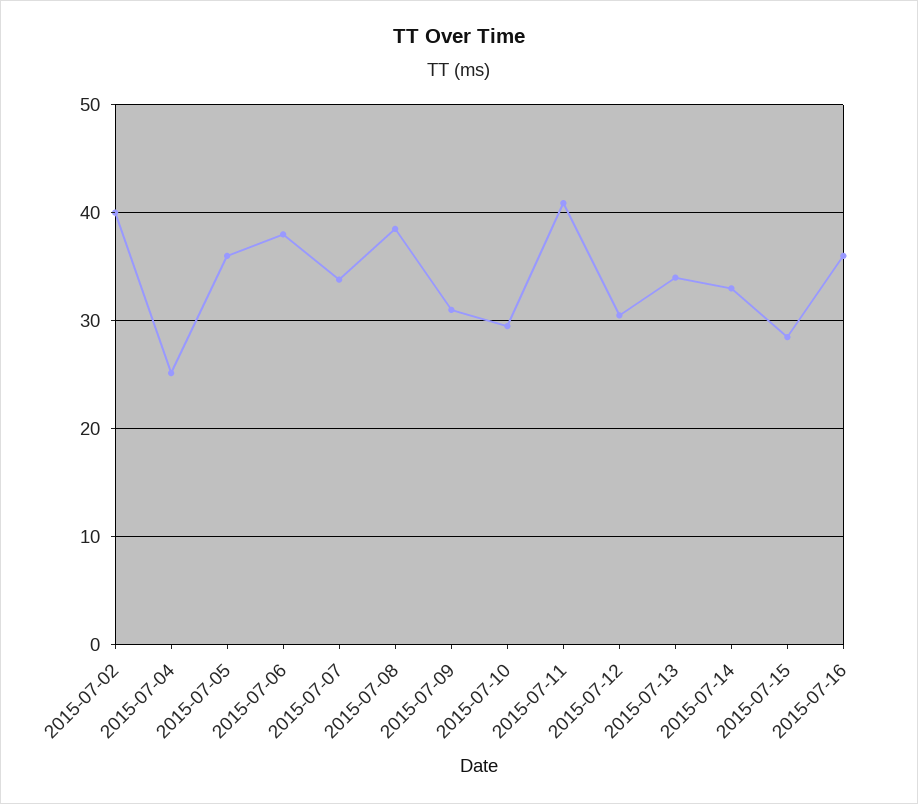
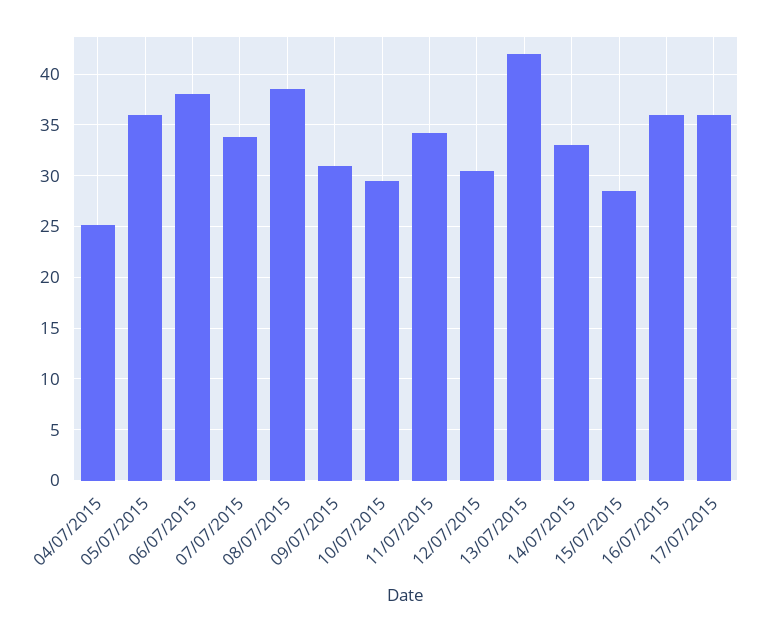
2015-07-02: 40 -> none
2015-07-11: 41 -> 34
2015-07-13: 34 -> 42
17/07/2015: none -> 36

